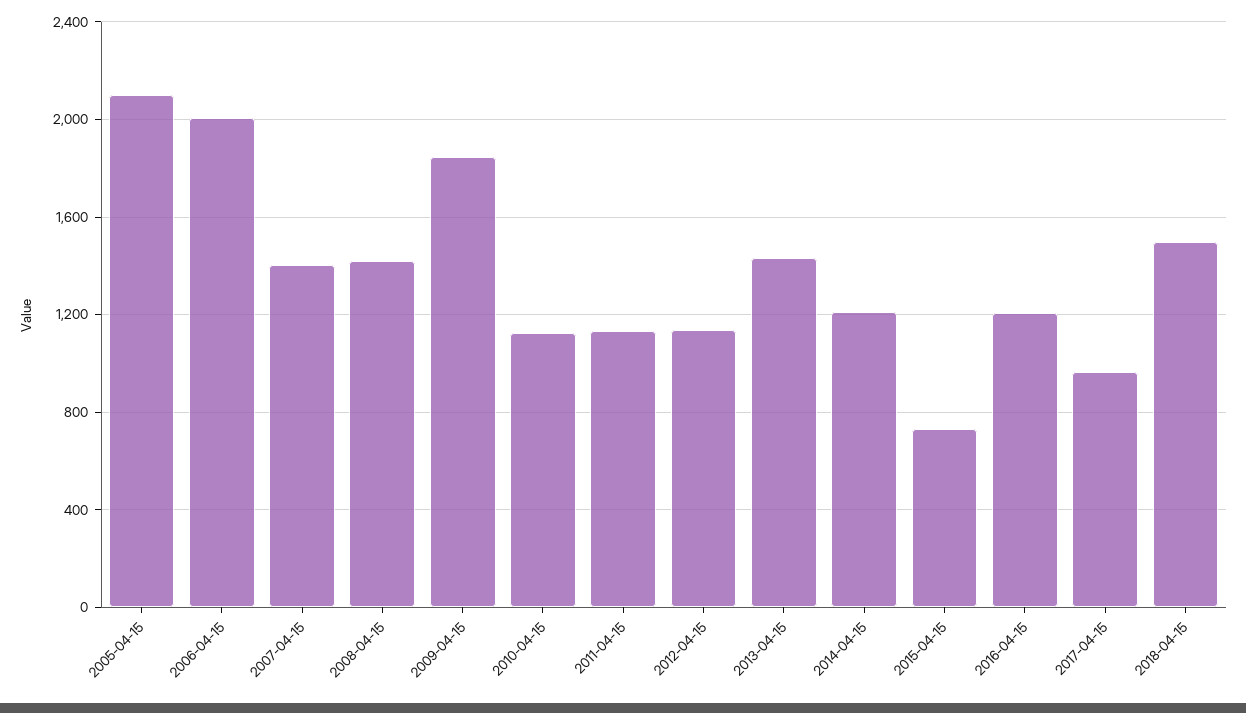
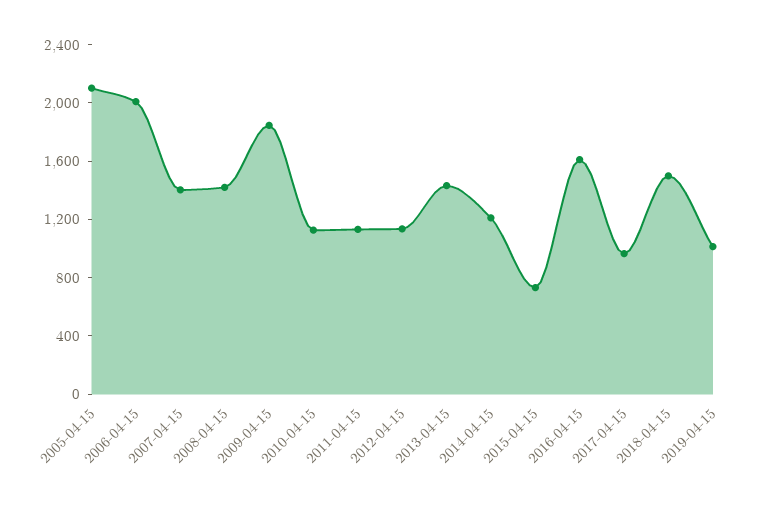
2016-04-15: 1200 -> 1600
2019-04-15: none -> 1000

